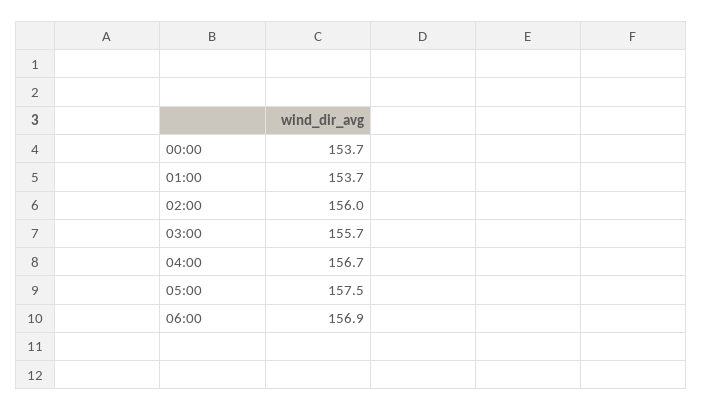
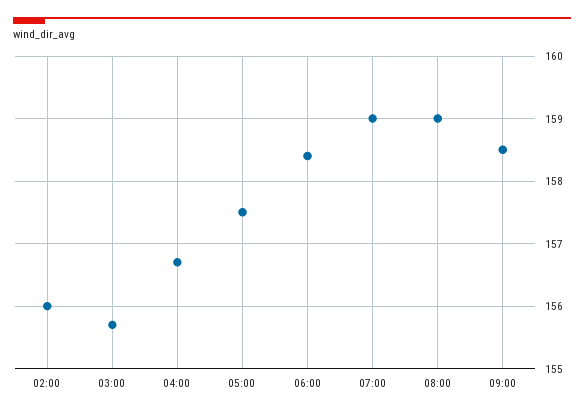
00:00: 153.7 -> none
01:00: 153.7 -> none
06:00: 156.9 -> 158.4
07:00: none -> 159
08:00: none -> 159
09:00: none -> 158.5

